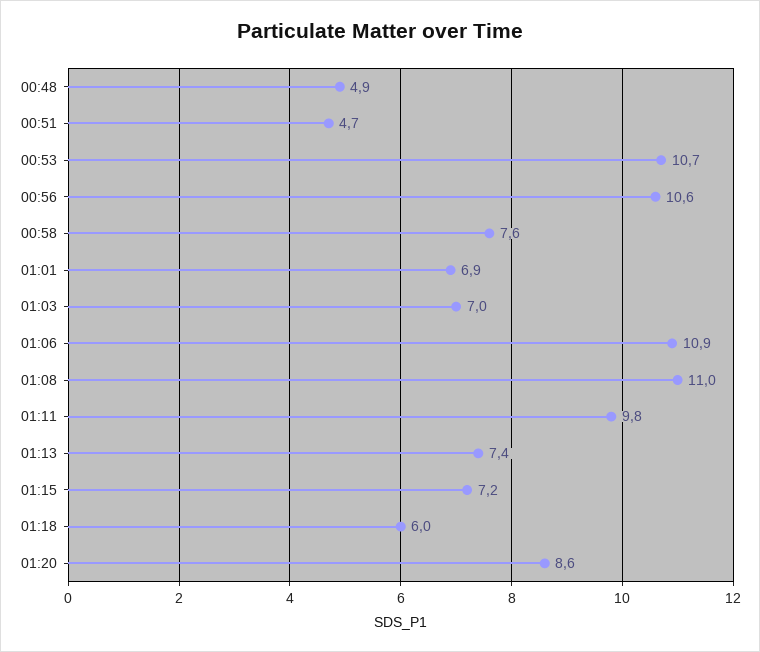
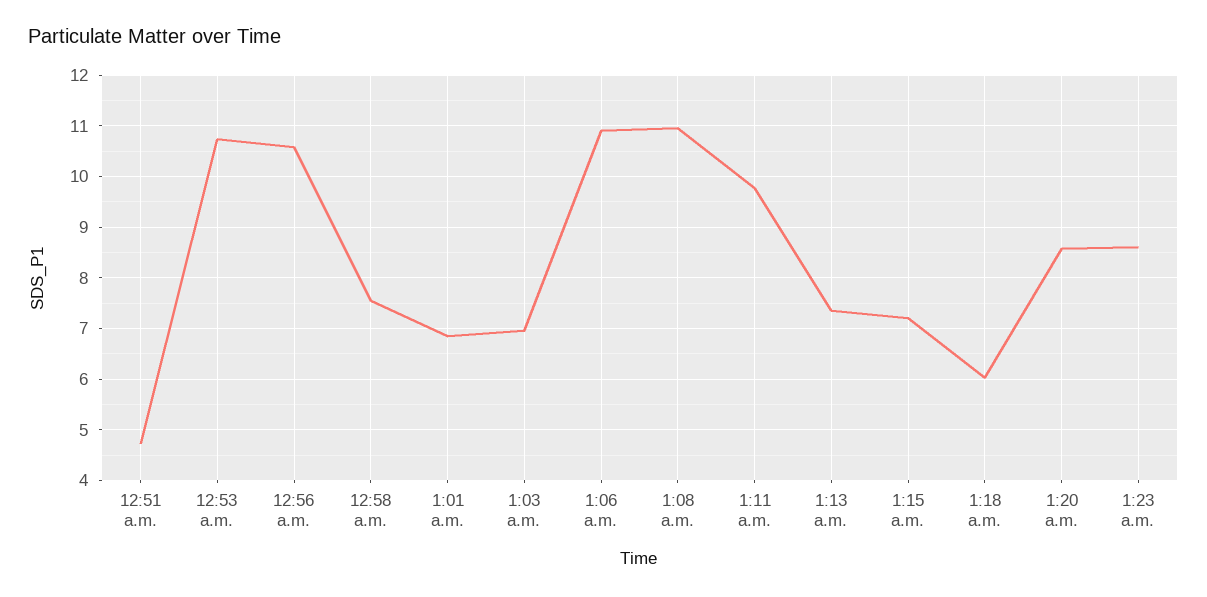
00:48: 4.9 -> none
1:23 a.m.: none -> 8.6

